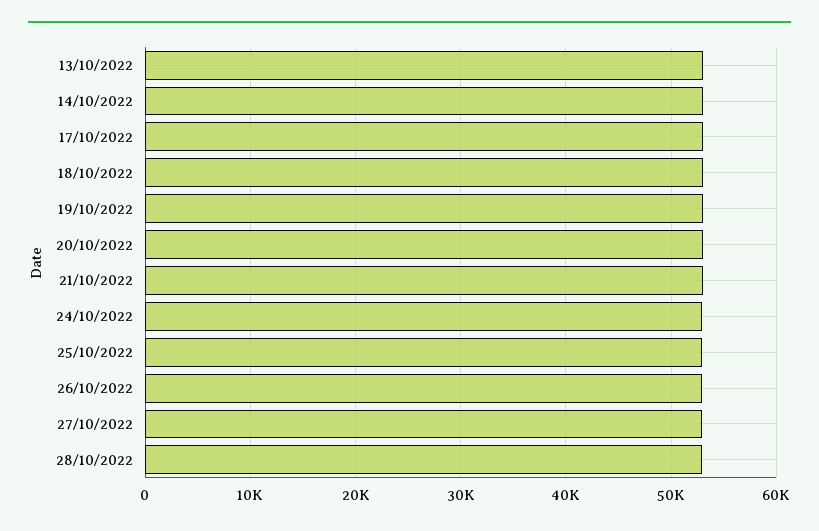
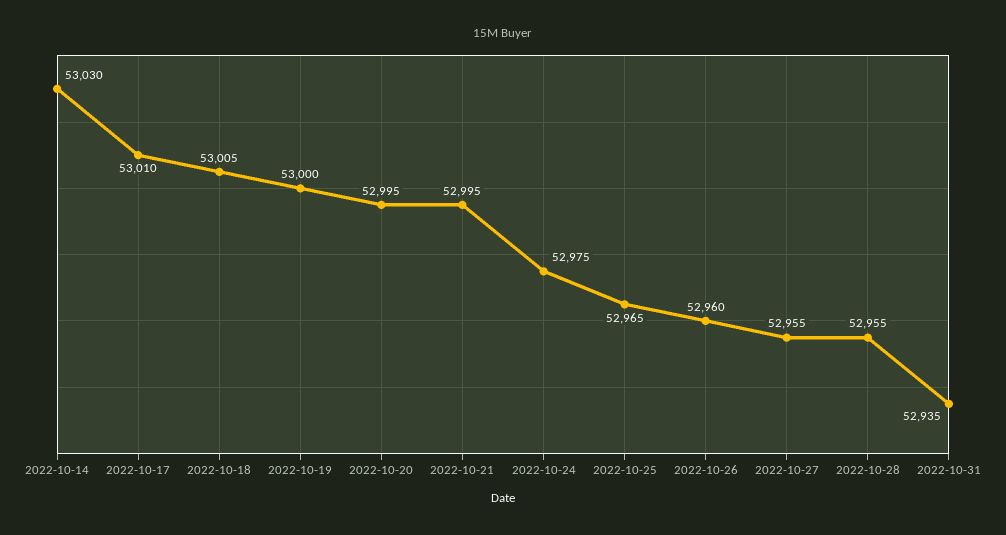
13/10/2022: 53000 -> none
2022-10-31: none -> 52935

